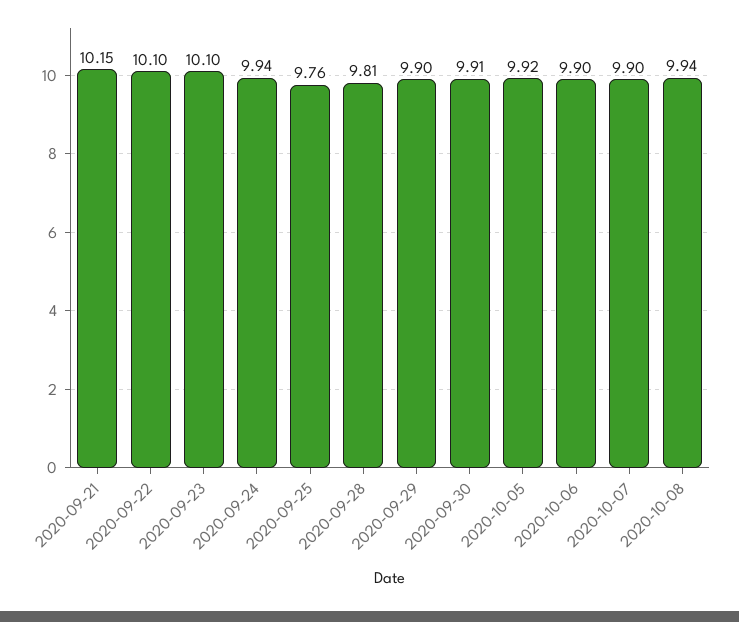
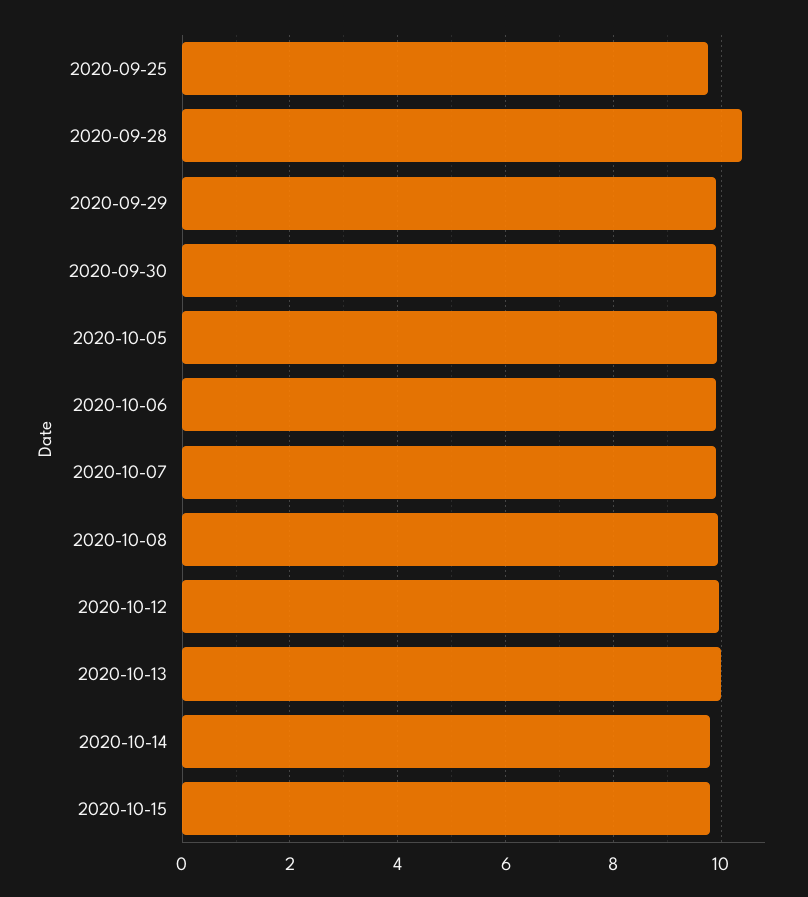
2020-09-21: 10.15 -> none
2020-09-22: 10.1 -> none
2020-09-23: 10.1 -> none
2020-09-24: 9.94 -> none
2020-09-28: 9.81 -> 10.4
2020-10-12: none -> 10
2020-10-13: none -> 10
2020-10-14: none -> 9.8
2020-10-15: none -> 9.8

